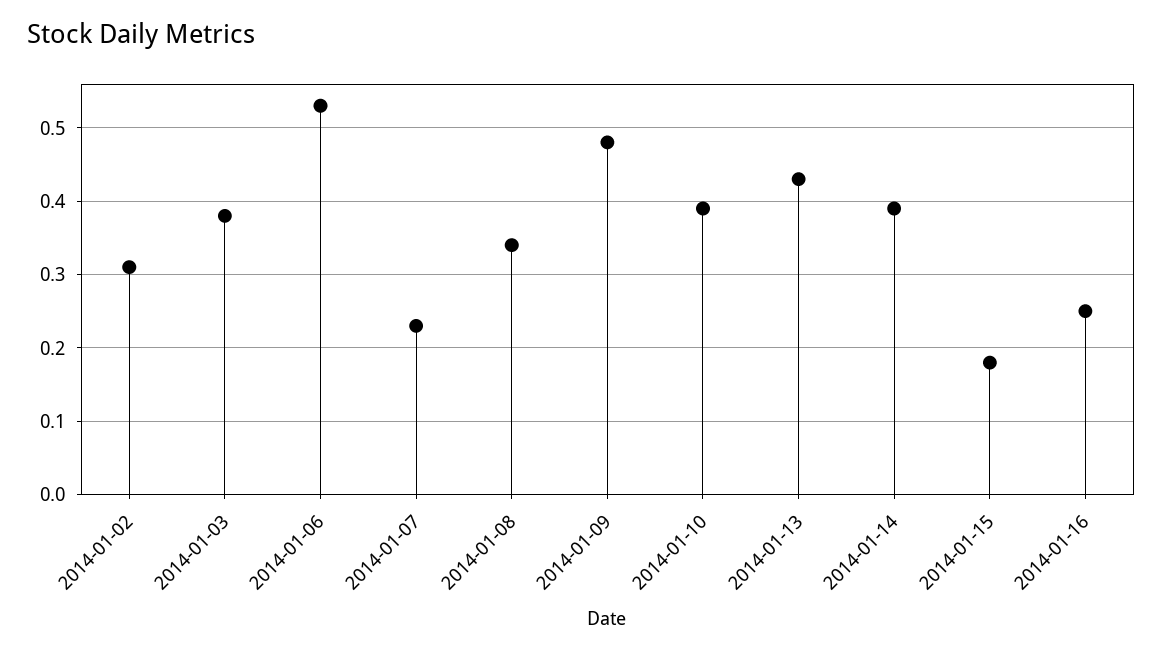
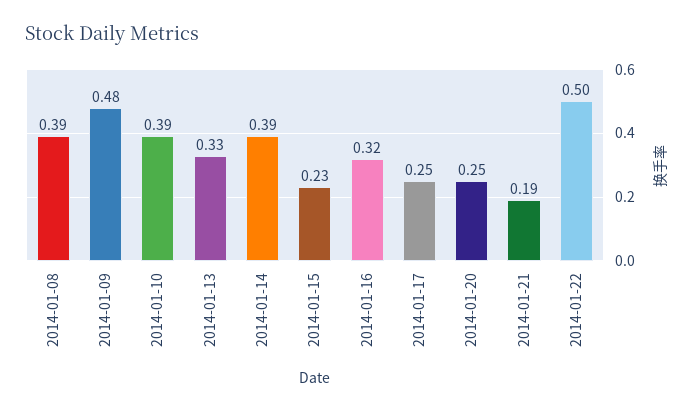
2014-01-02: 0.31 -> none
2014-01-03: 0.38 -> none
2014-01-06: 0.53 -> none
2014-01-07: 0.23 -> none
2014-01-08: 0.34 -> 0.39
2014-01-13: 0.43 -> 0.33
2014-01-15: 0.18 -> 0.23
2014-01-16: 0.25 -> 0.32
2014-01-17: none -> 0.25
2014-01-20: none -> 0.25
2014-01-21: none -> 0.19
2014-01-22: none -> 0.5

